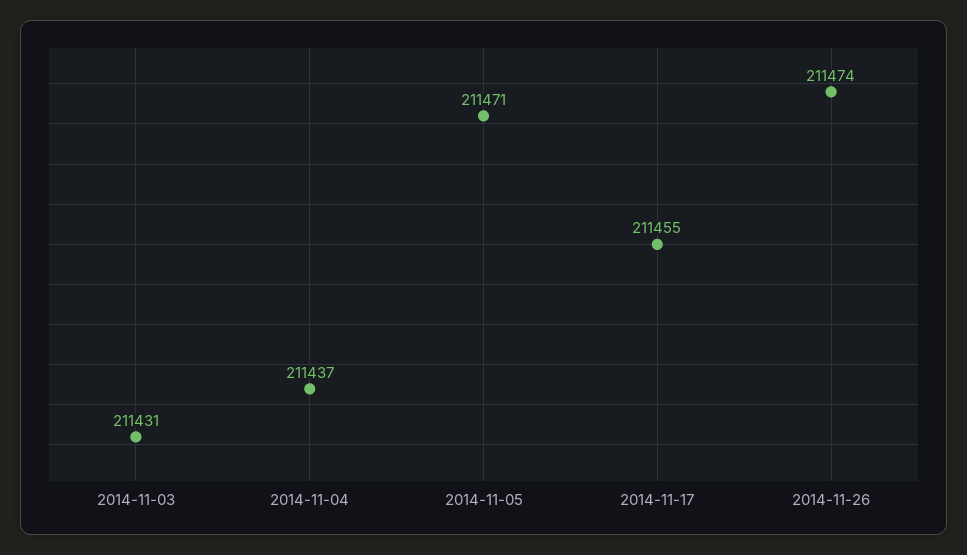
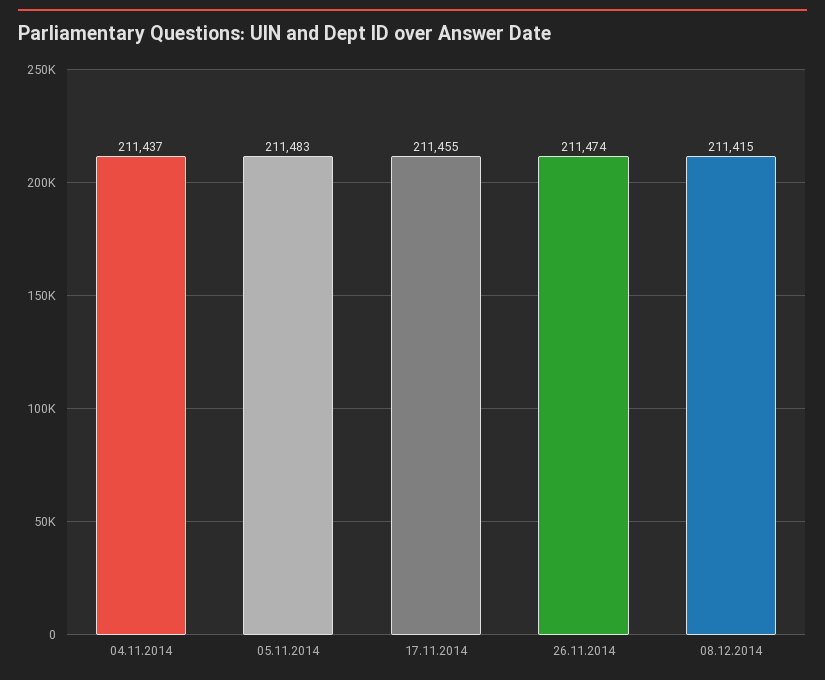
2014-11-03: 211431 -> none
2014-11-05: 211471 -> 211483
08.12.2014: none -> 211415

